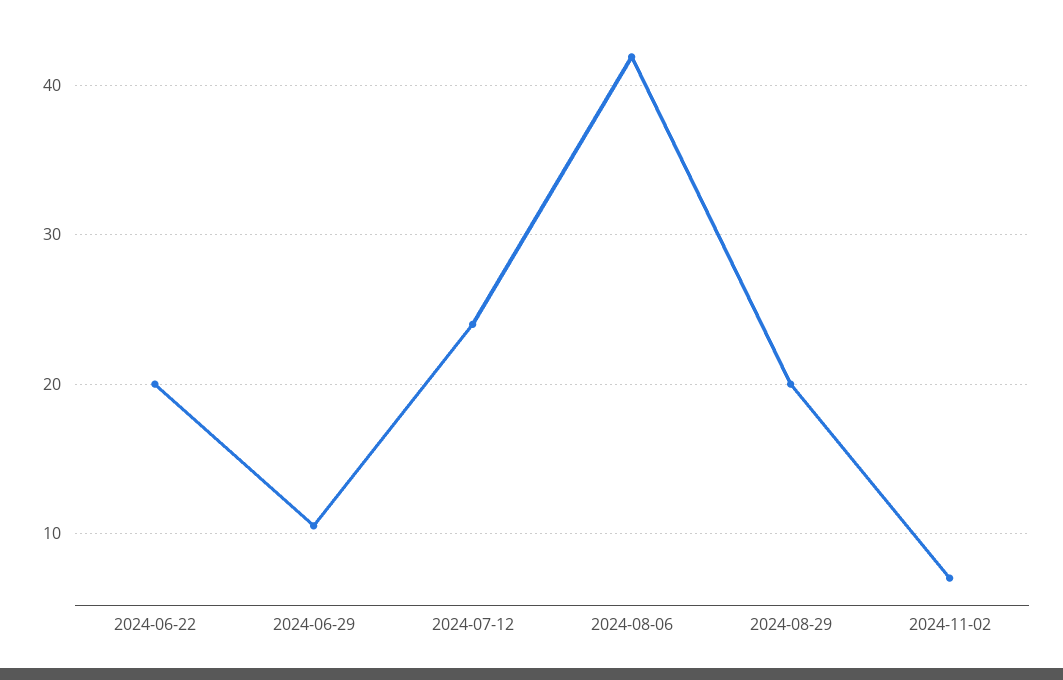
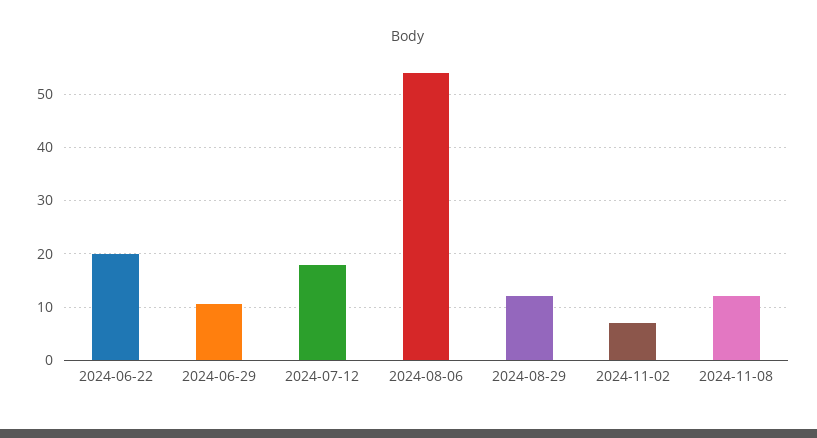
2024-07-12: 24 -> 18
2024-08-06: 42 -> 54
2024-08-29: 20 -> 12
2024-11-08: none -> 12

